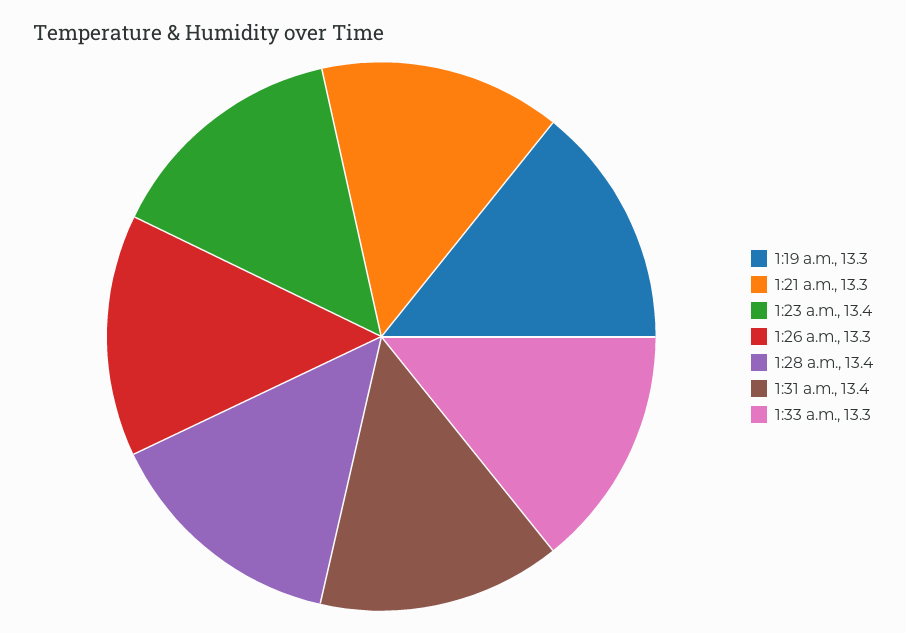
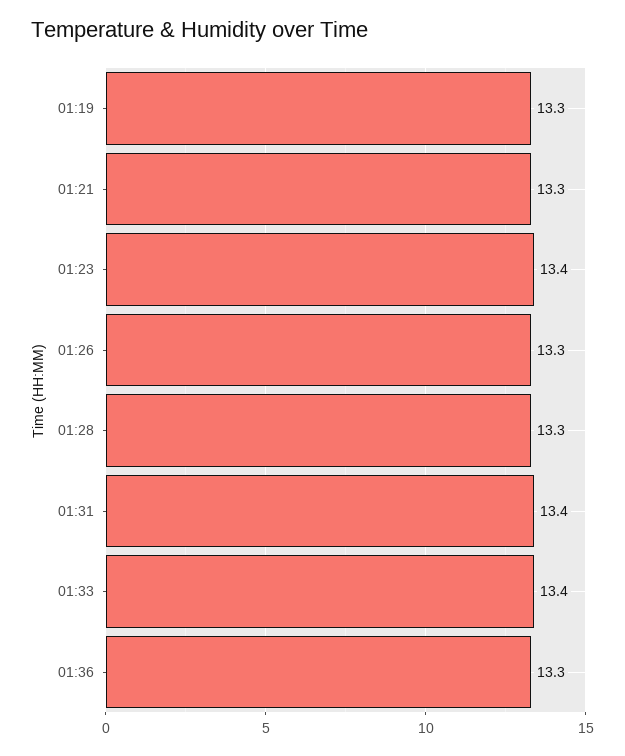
1:28 a.m.: 13.4 -> 13.3
1:33 a.m.: 13.3 -> 13.4
01:36: none -> 13.3

